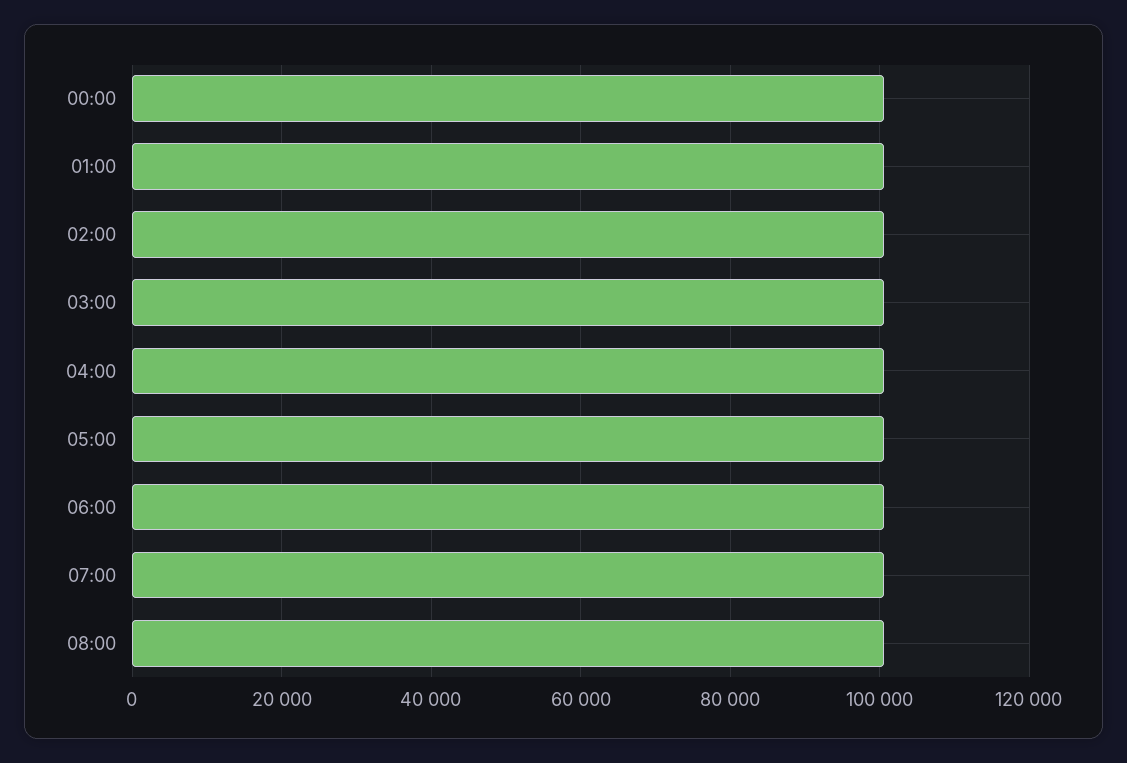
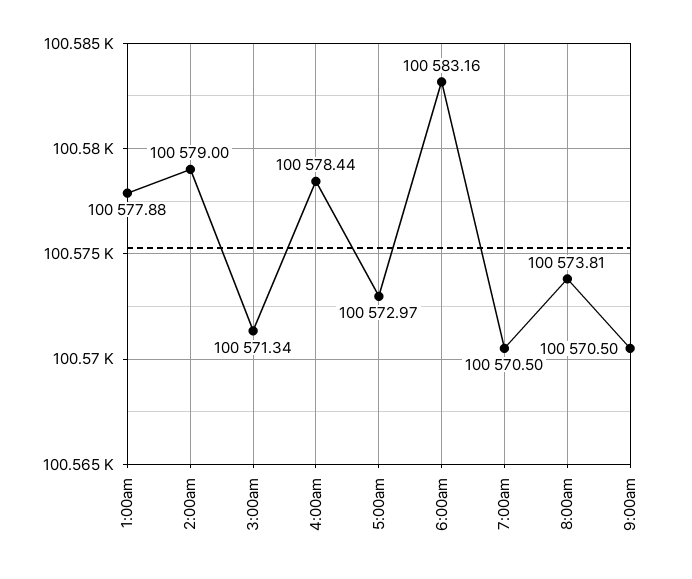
00:00: 100000 -> none
9:00am: none -> 100570.5

